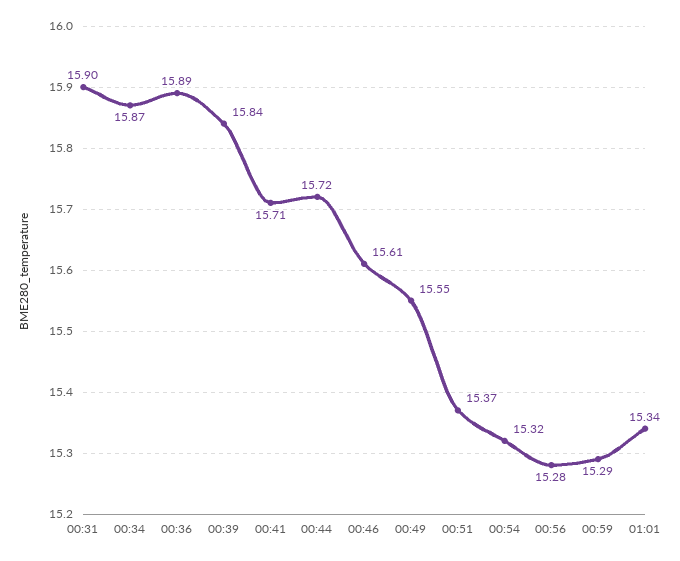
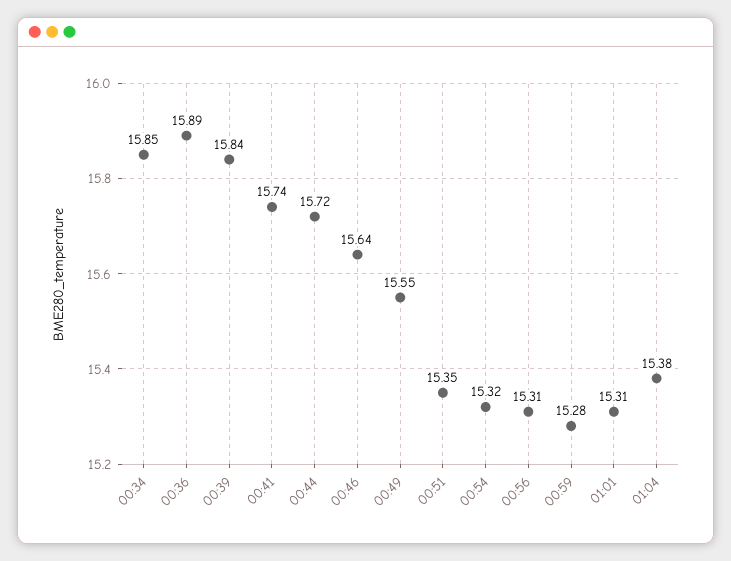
00:31: 15.9 -> none
00:34: 15.87 -> 15.85
00:41: 15.71 -> 15.74
00:46: 15.61 -> 15.64
00:51: 15.37 -> 15.35
00:56: 15.28 -> 15.31
00:59: 15.29 -> 15.28
01:01: 15.34 -> 15.31
01:04: none -> 15.38

